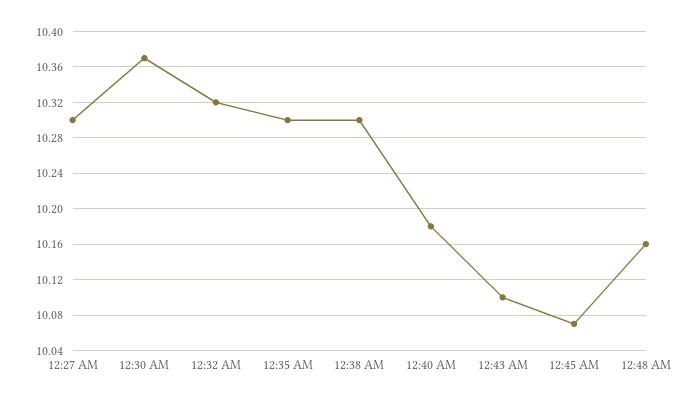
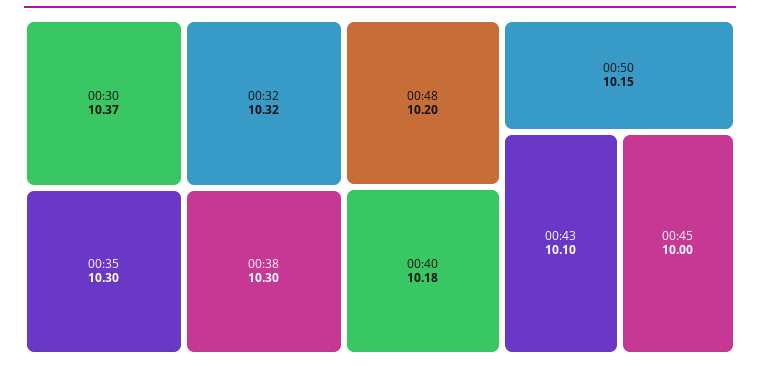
12:27 AM: 10.3 -> none
12:45 AM: 10.07 -> 10
12:48 AM: 10.16 -> 10.2
00:50: none -> 10.15

